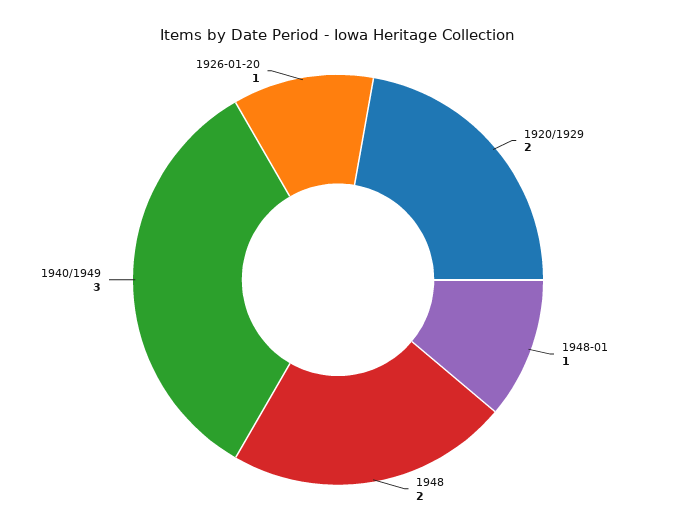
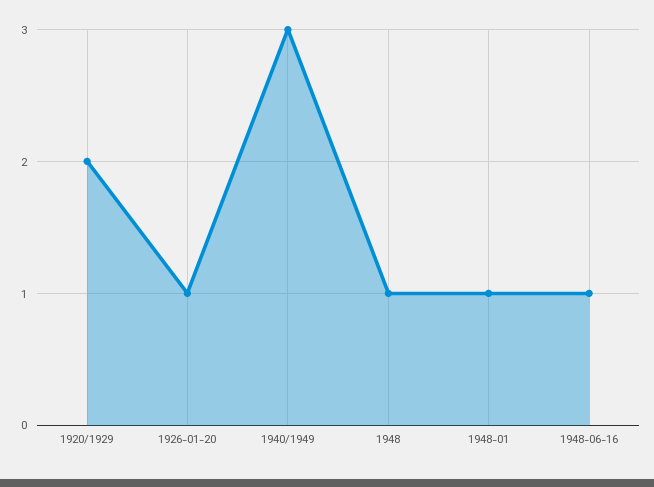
1948: 2 -> 1
1948-06-16: none -> 1

